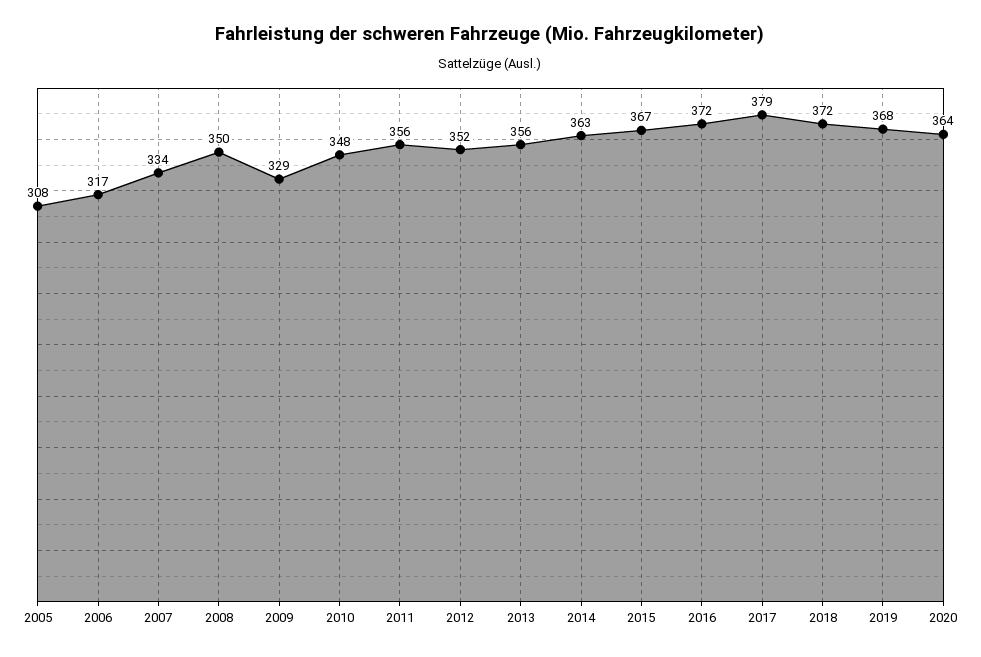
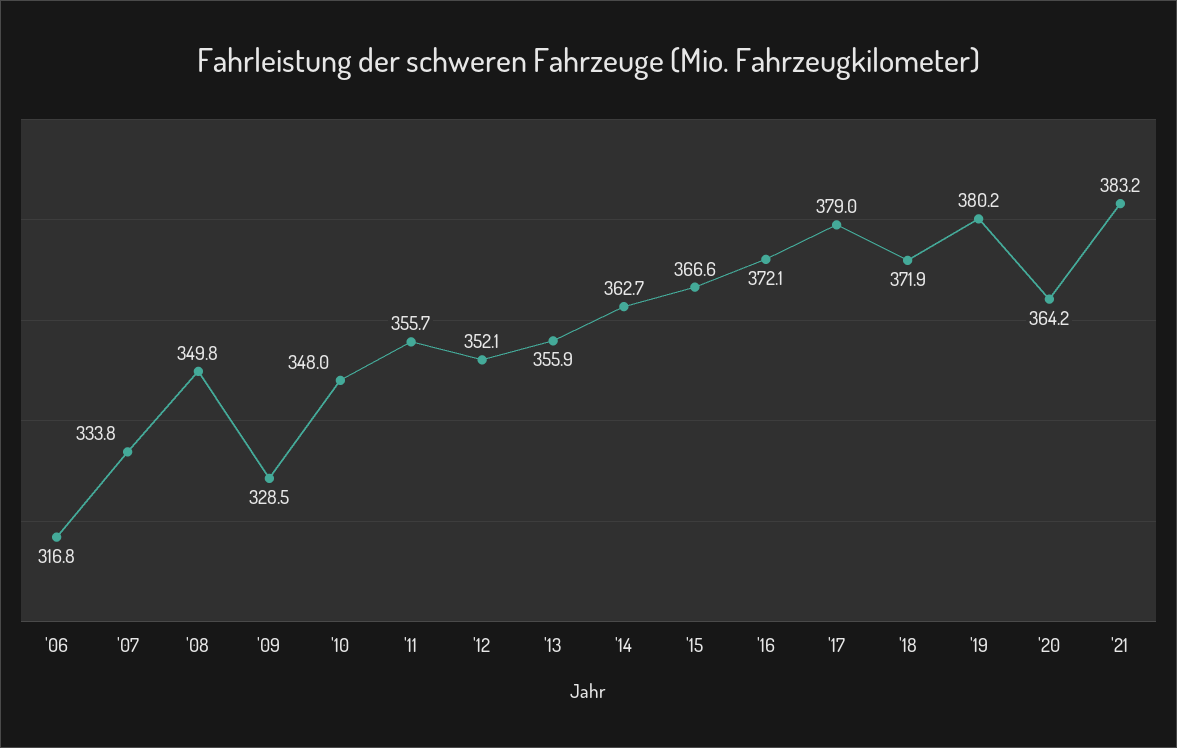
2005: 308 -> none
2019: 368 -> 380.2
'21: none -> 383.2

